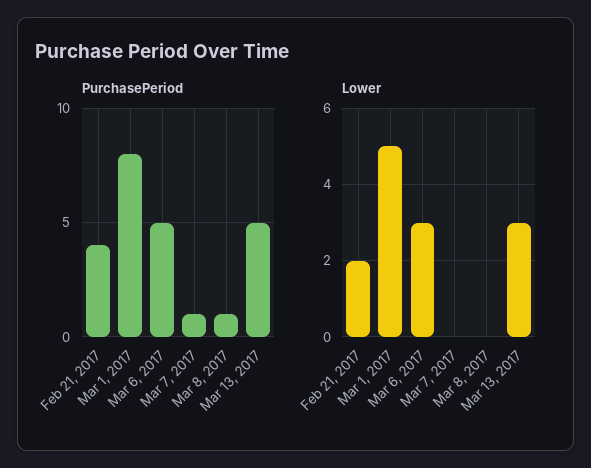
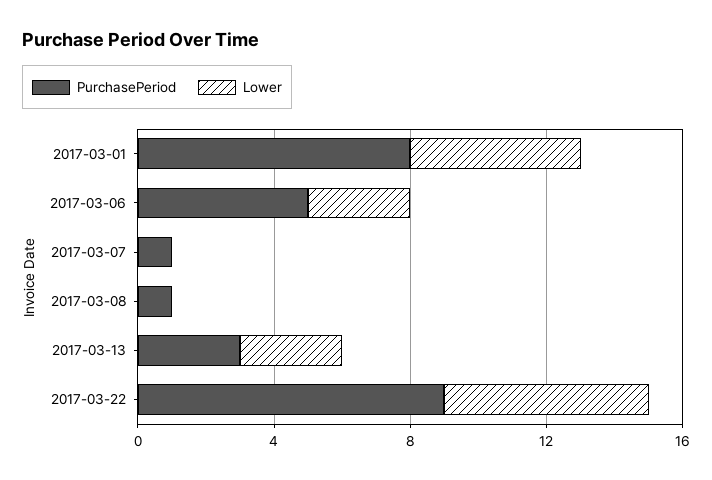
PurchasePeriod, Feb 21, 2017: 4 -> none
PurchasePeriod, Mar 13, 2017: 5 -> 3
Lower, Feb 21, 2017: 2 -> none
PurchasePeriod, 2017-03-22: none -> 9
Lower, 2017-03-22: none -> 6

